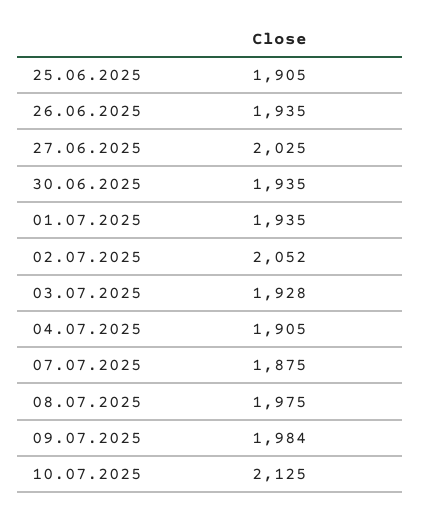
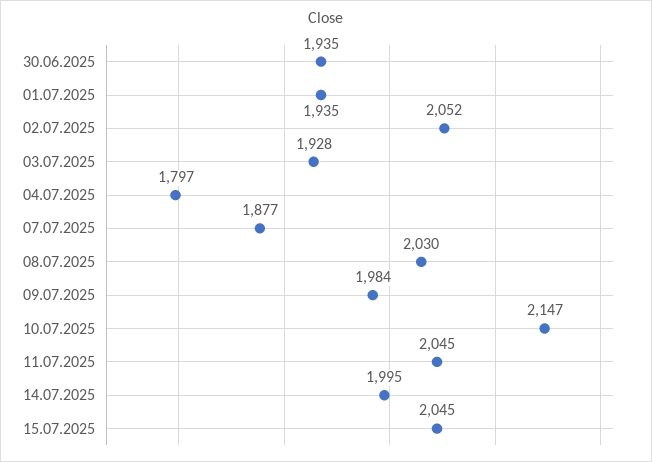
25.06.2025: 1905 -> none
26.06.2025: 1935 -> none
27.06.2025: 2025 -> none
04.07.2025: 1905 -> 1797
07.07.2025: 1875 -> 1877
08.07.2025: 1975 -> 2030
10.07.2025: 2125 -> 2147
11.07.2025: none -> 2045
14.07.2025: none -> 1995
15.07.2025: none -> 2045

